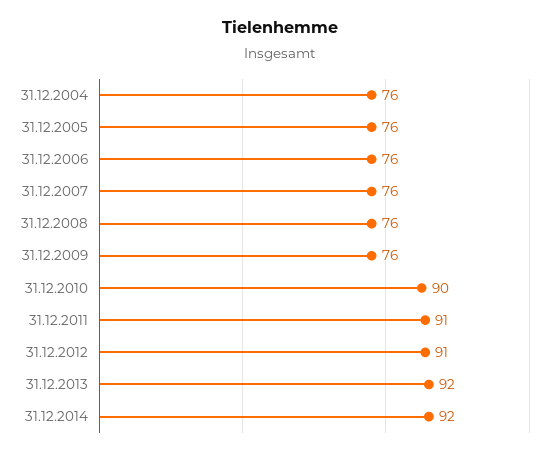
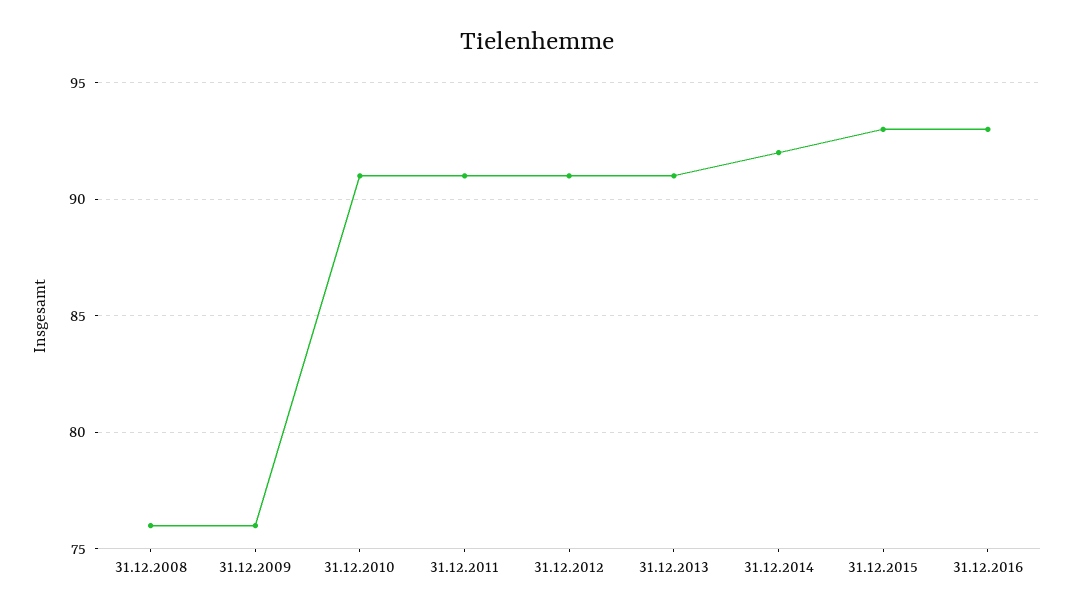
31.12.2004: 76 -> none
31.12.2005: 76 -> none
31.12.2006: 76 -> none
31.12.2007: 76 -> none
31.12.2010: 90 -> 91
31.12.2013: 92 -> 91
31.12.2015: none -> 93
31.12.2016: none -> 93

